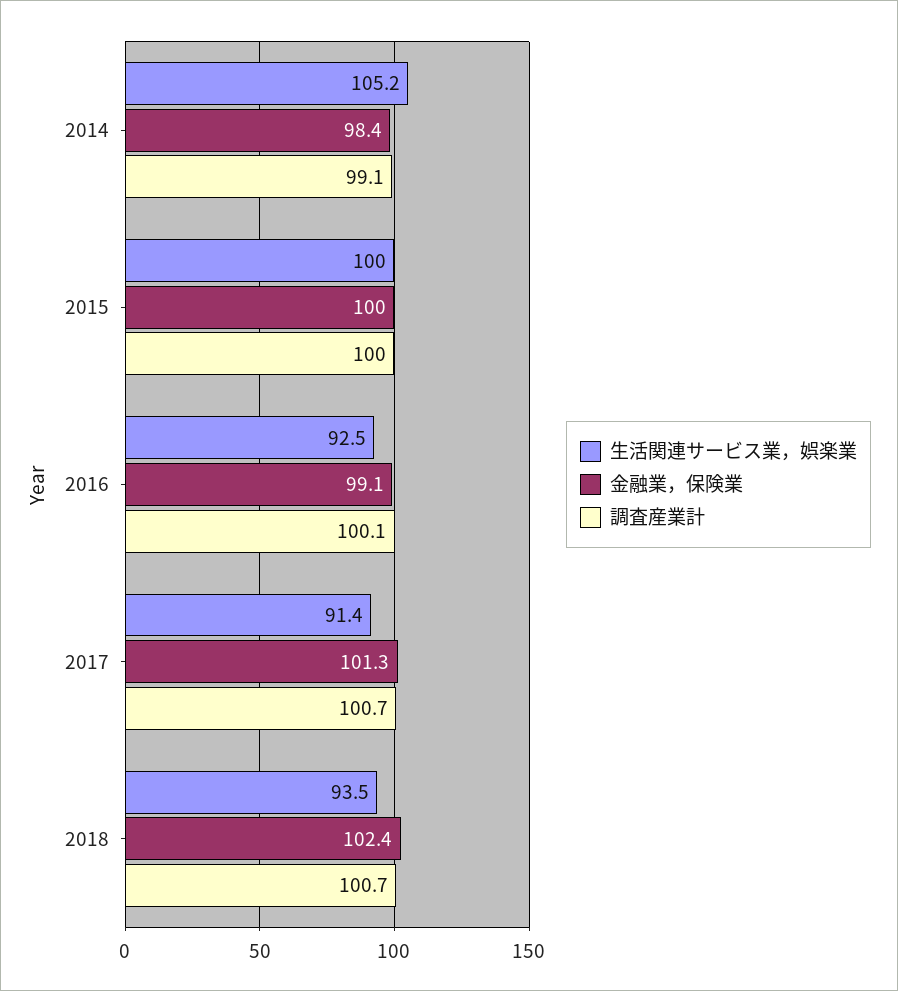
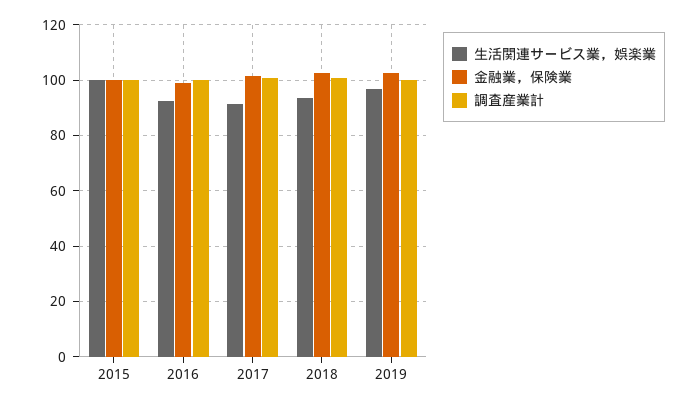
生活関連サービス業，娯楽業, 2014: 105.2 -> none
金融業，保険業, 2014: 98.4 -> none
調査産業計, 2014: 99.1 -> none
生活関連サービス業，娯楽業, 2019: none -> 97.5
金融業，保険業, 2019: none -> 102.5
調査産業計, 2019: none -> 100

